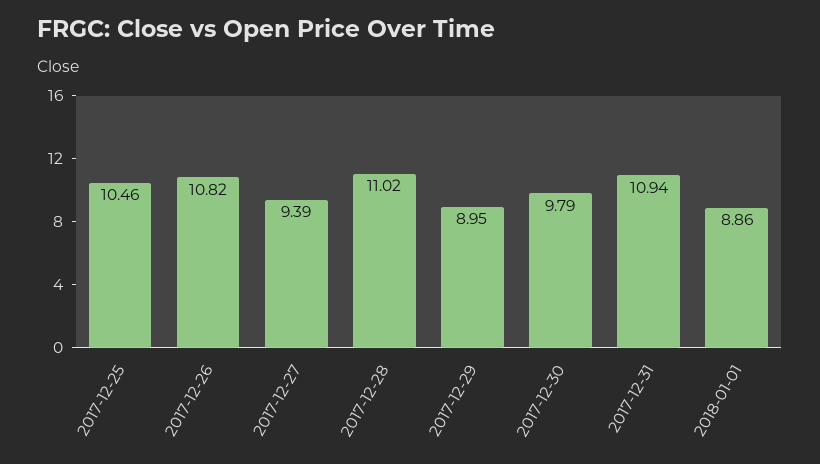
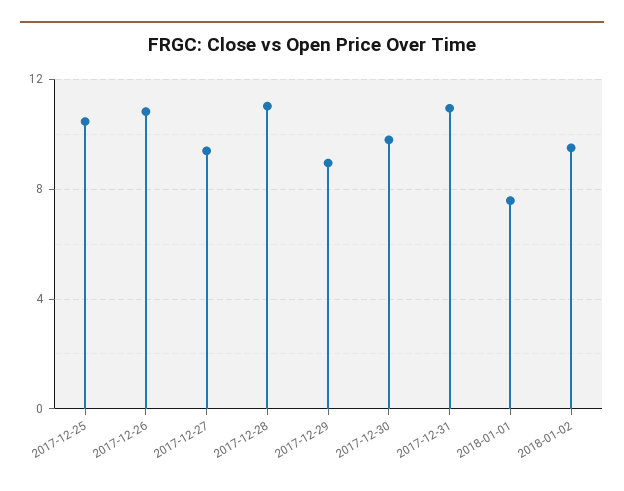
2018-01-01: 8.86 -> 7.5
2018-01-02: none -> 9.5

